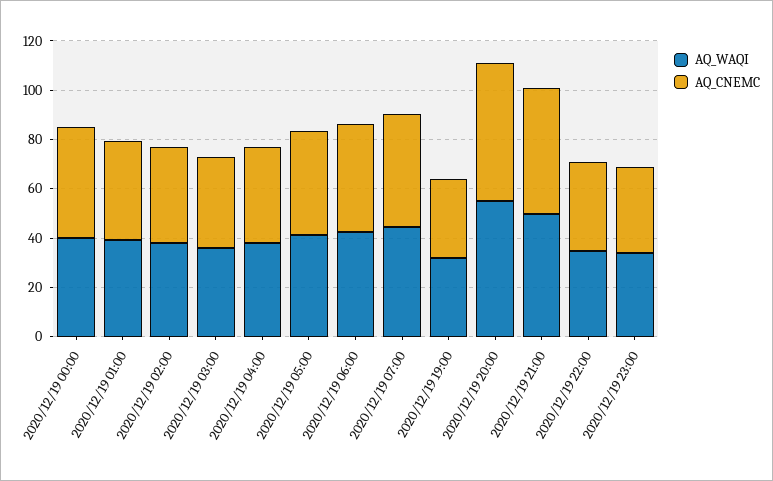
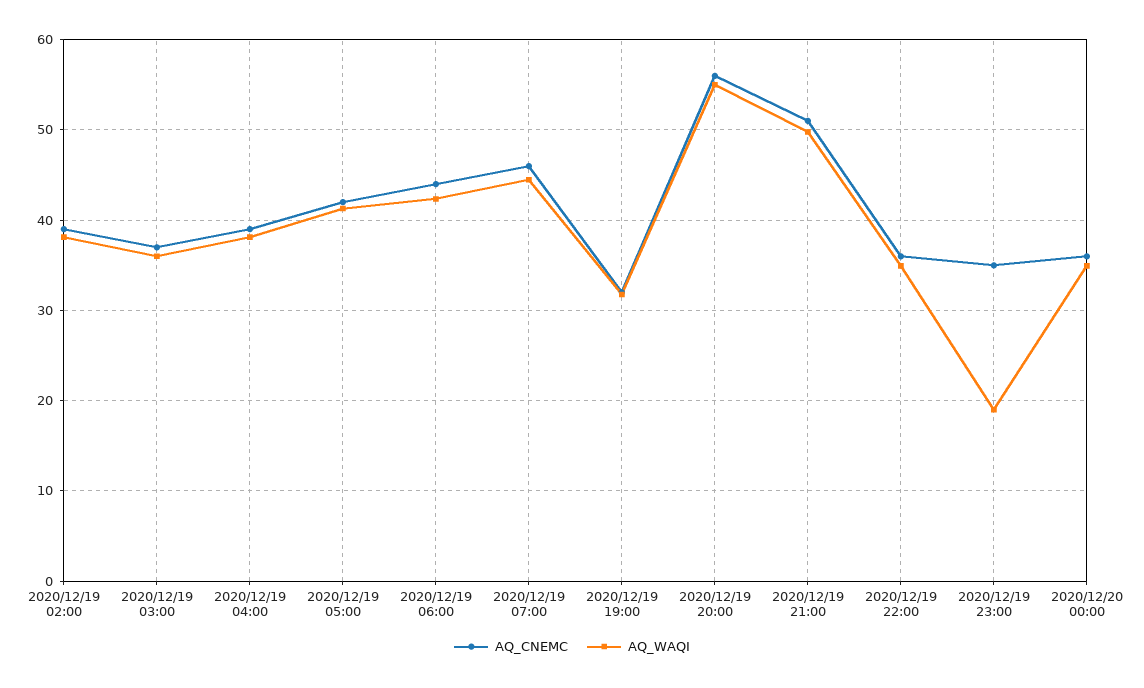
AQ_WAQI, 2020/12/19 00:00: 40 -> none
AQ_CNEMC, 2020/12/19 00:00: 45 -> none
AQ_WAQI, 2020/12/19 01:00: 40 -> none
AQ_CNEMC, 2020/12/19 01:00: 40 -> none
AQ_WAQI, 2020/12/19 23:00: 35 -> 19
AQ_CNEMC, 2020/12/20 00:00: none -> 36
AQ_WAQI, 2020/12/20 00:00: none -> 35

